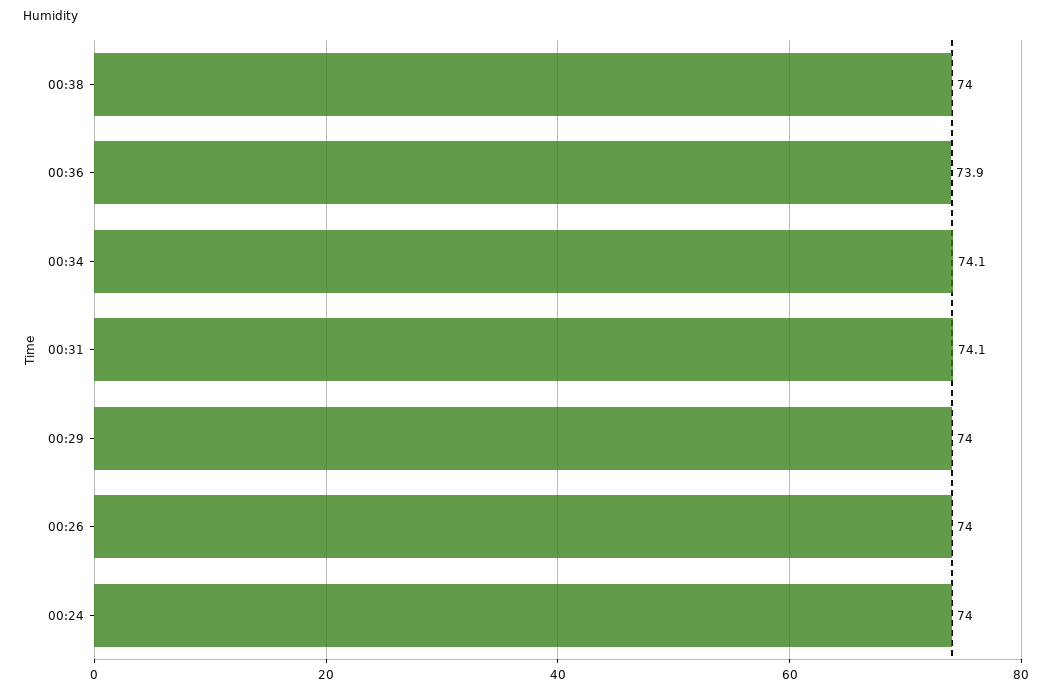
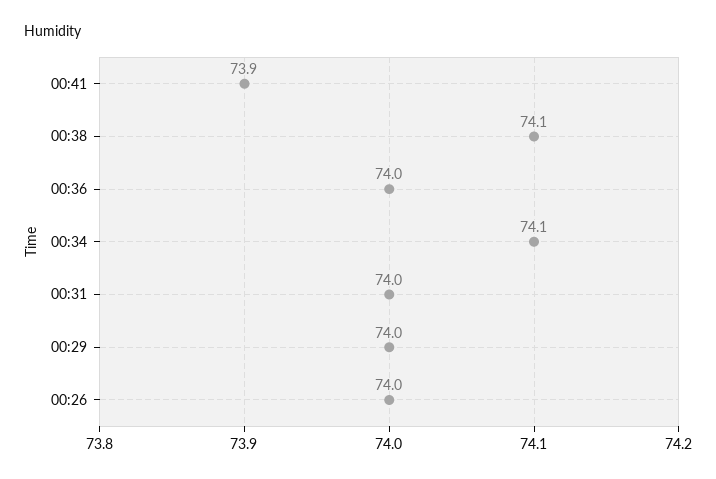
00:38: 74 -> 74.1
00:36: 73.9 -> 74
00:31: 74.1 -> 74
00:24: 74 -> none
00:41: none -> 73.9

